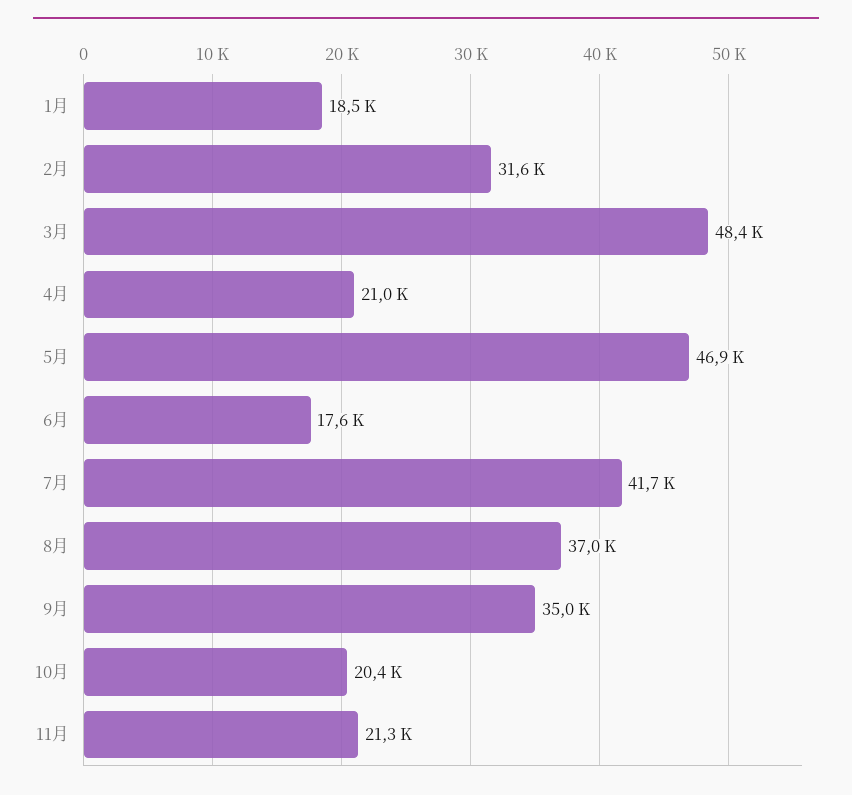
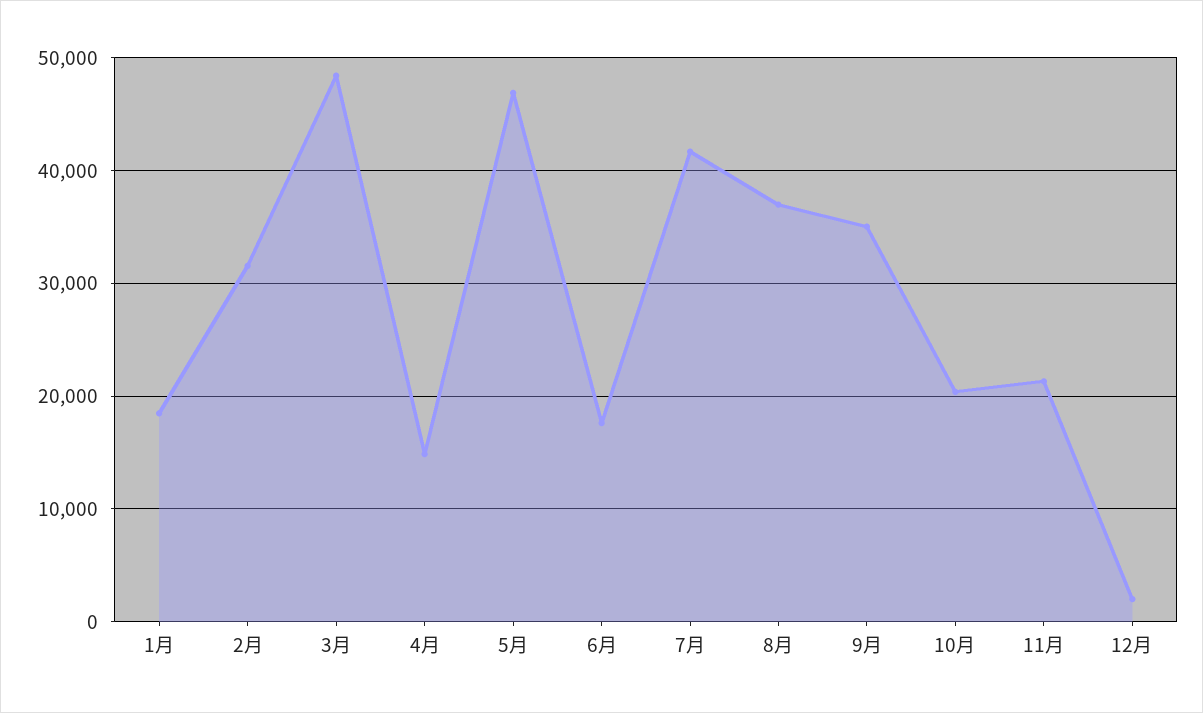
4月: 21000 -> 15000
12月: none -> 2000

